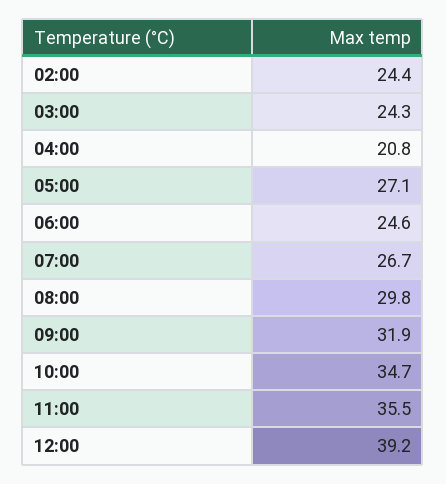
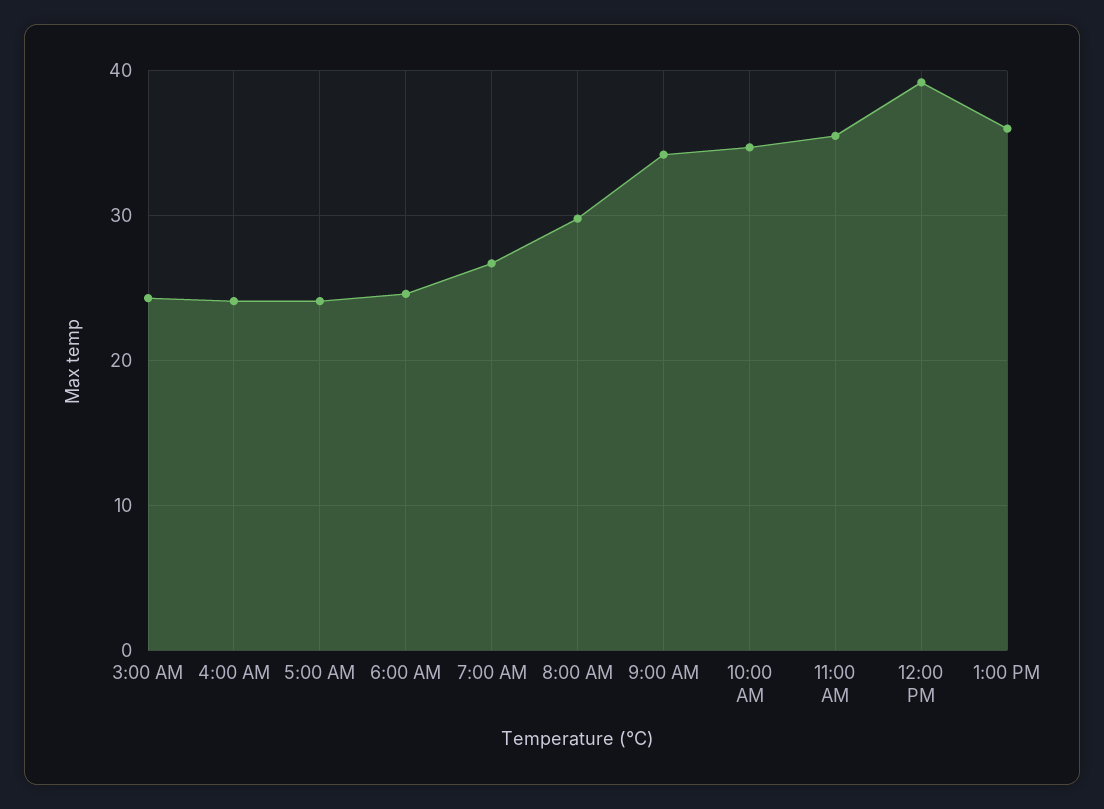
02:00: 24.4 -> none
04:00: 20.8 -> 24
05:00: 27.1 -> 24
09:00: 31.9 -> 34
1:00 PM: none -> 36

